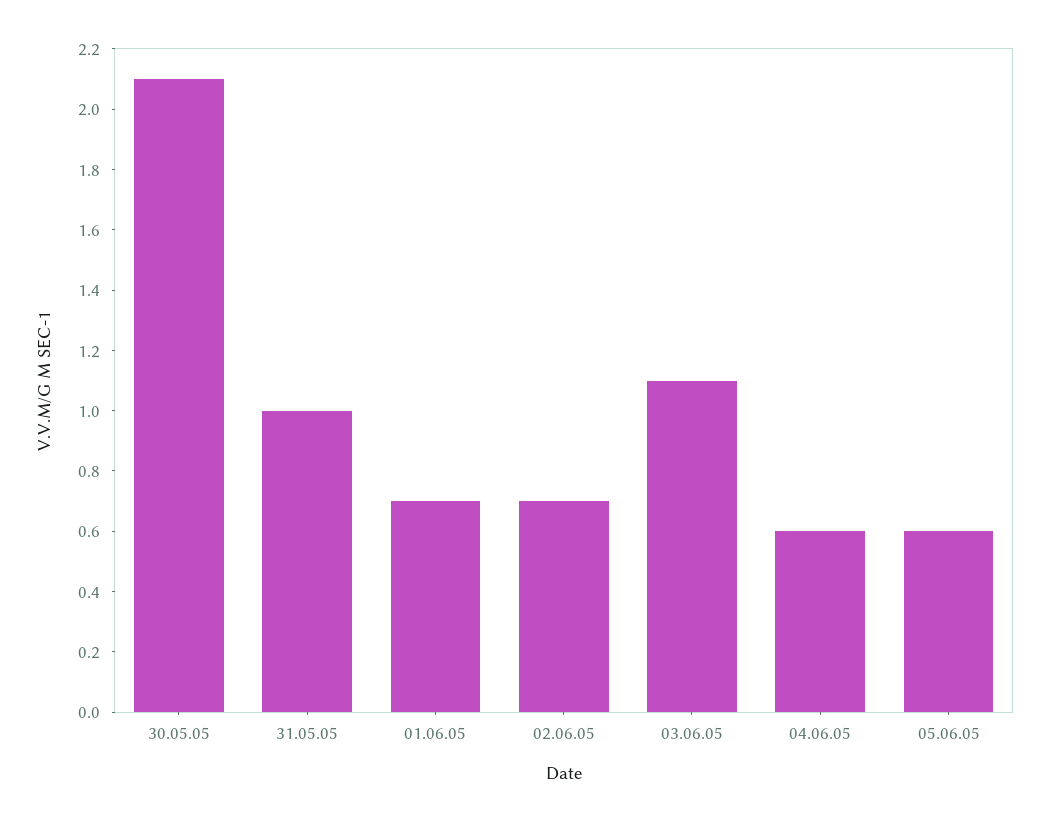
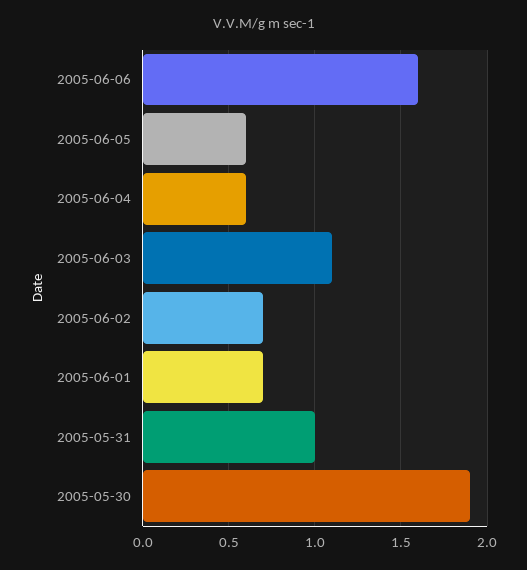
30.05.05: 2.1 -> 1.9
2005-06-06: none -> 1.6

